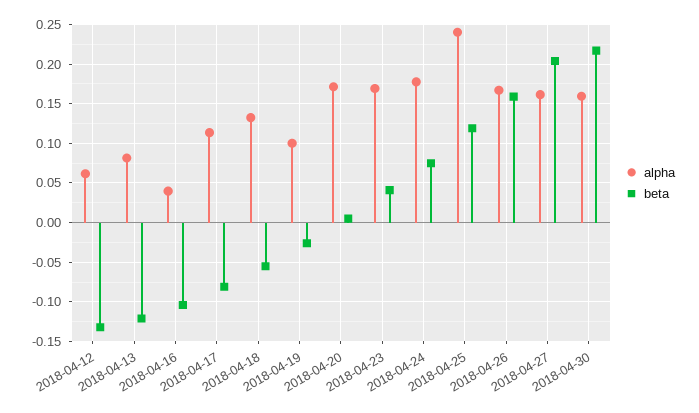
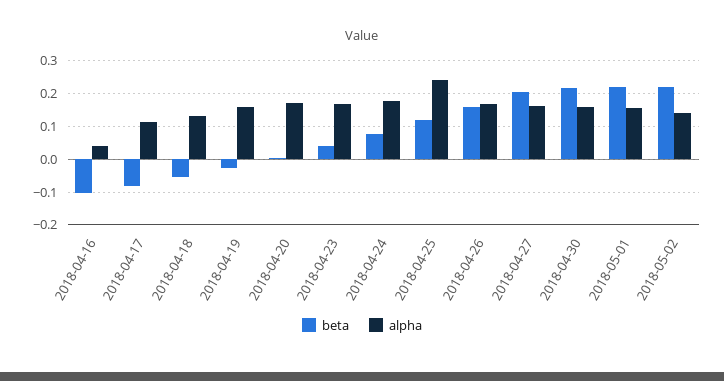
alpha, 2018-04-12: 0.06 -> none
beta, 2018-04-12: -0.13 -> none
alpha, 2018-04-13: 0.08 -> none
beta, 2018-04-13: -0.12 -> none
alpha, 2018-04-19: 0.1 -> 0.16
beta, 2018-05-01: none -> 0.22
alpha, 2018-05-01: none -> 0.16
beta, 2018-05-02: none -> 0.22
alpha, 2018-05-02: none -> 0.14

